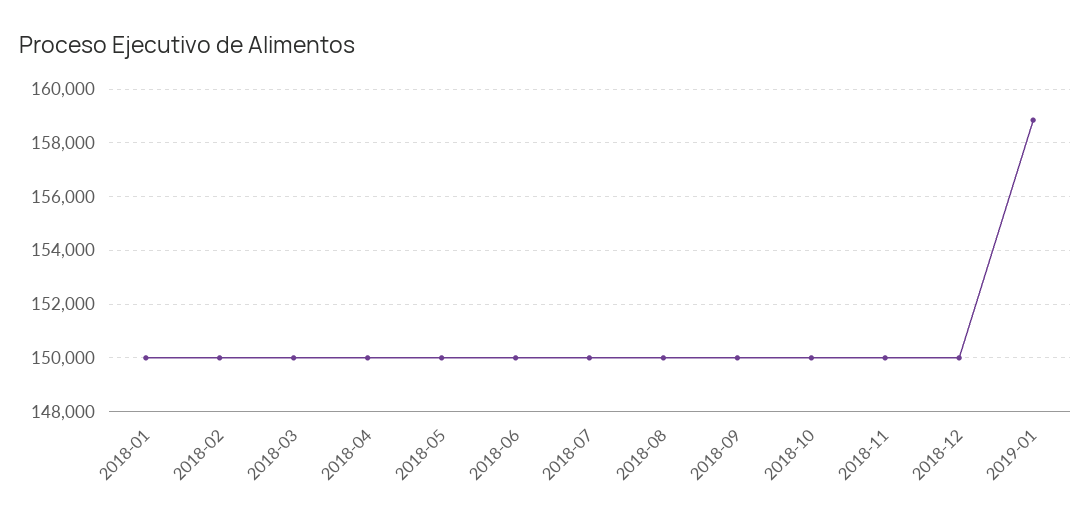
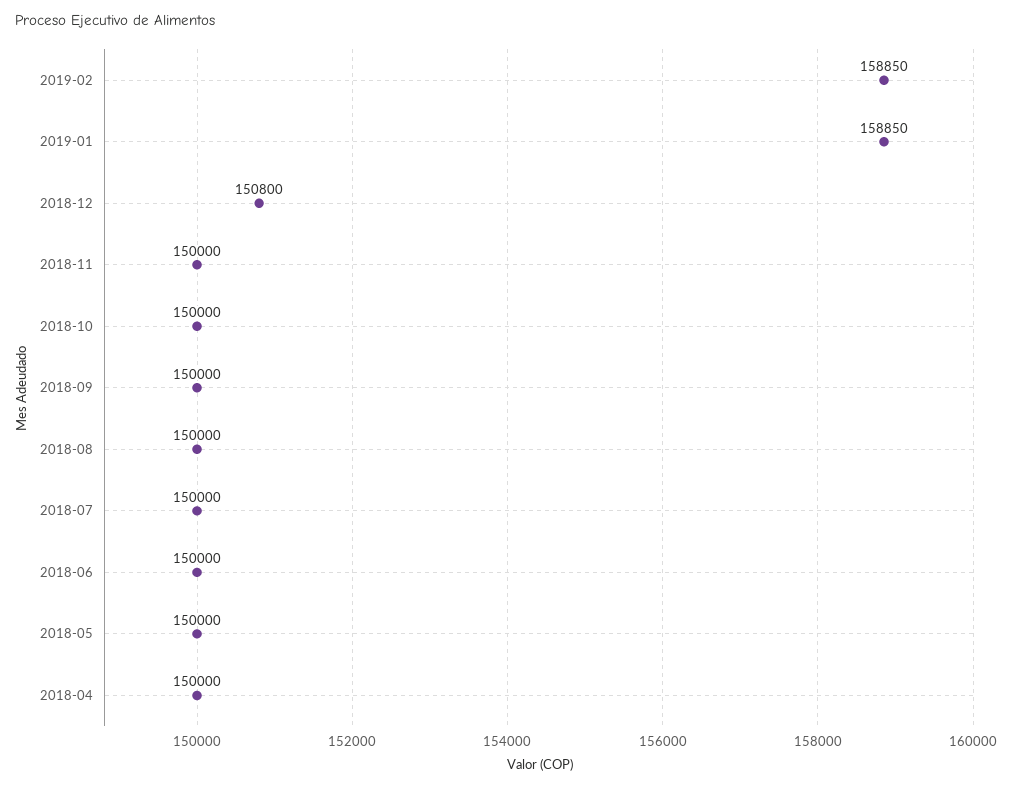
2018-01: 150000 -> none
2018-02: 150000 -> none
2018-03: 150000 -> none
2018-12: 150000 -> 150800
2019-02: none -> 158850

